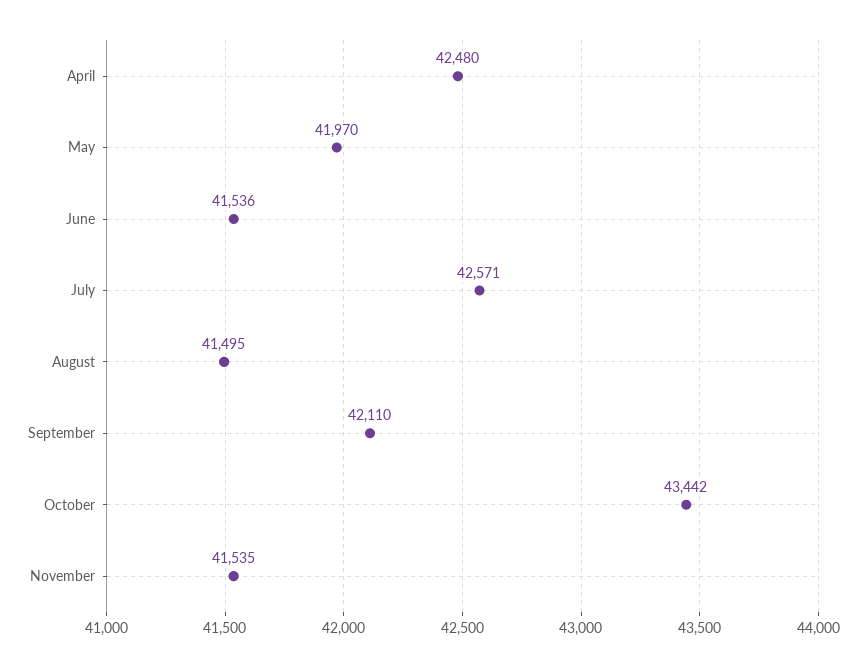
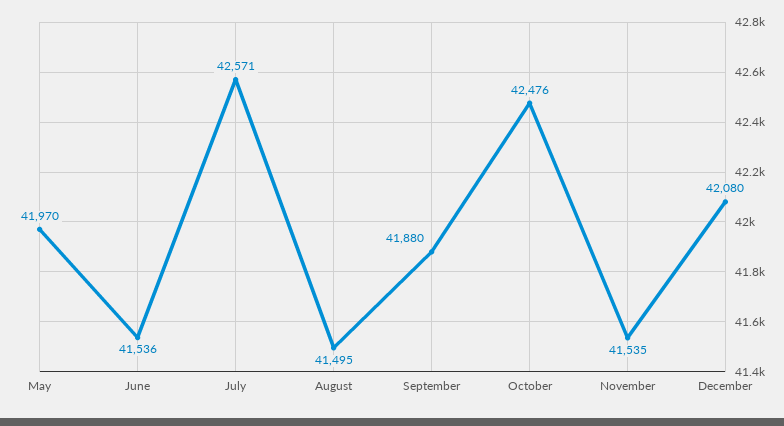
April: 42480 -> none
September: 42110 -> 41880
October: 43442 -> 42476
December: none -> 42080

